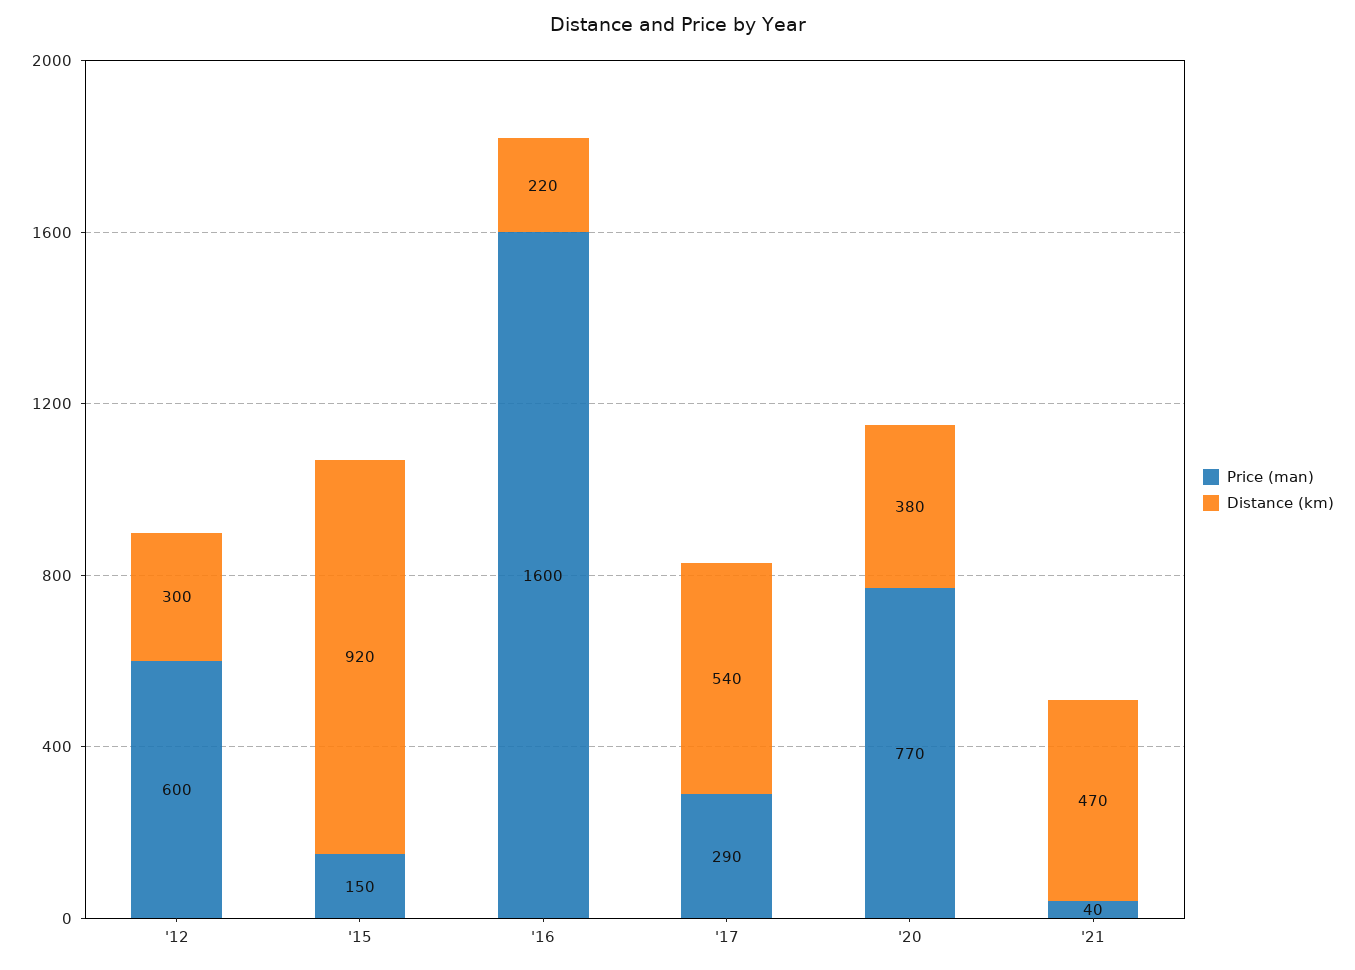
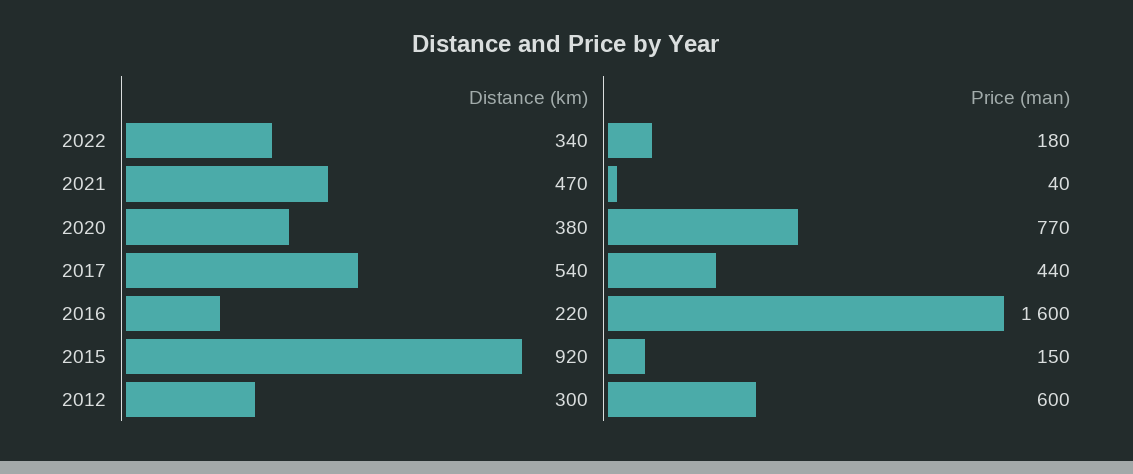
Price (man), '17: 290 -> 440
Distance (km), 2022: none -> 340
Price (man), 2022: none -> 180

